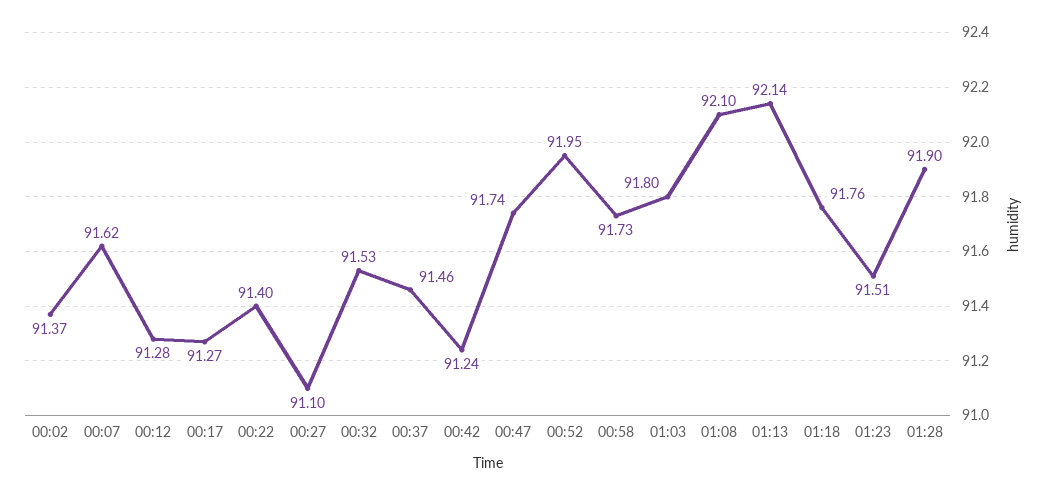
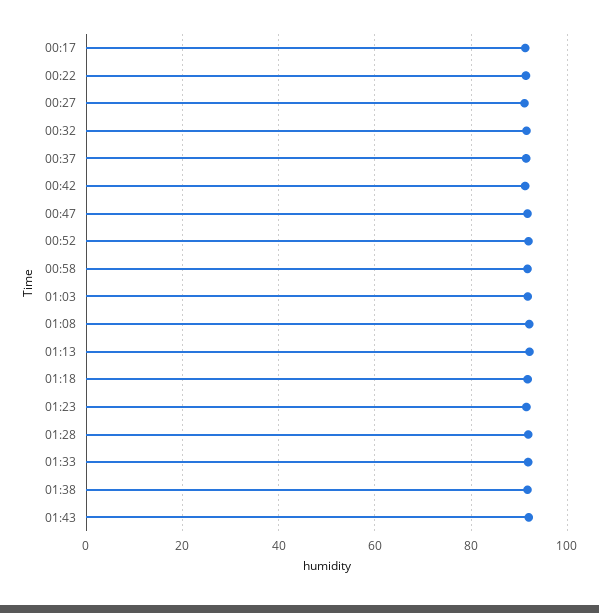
00:02: 91.37 -> none
00:07: 91.62 -> none
00:12: 91.28 -> none
01:33: none -> 92
01:38: none -> 92
01:43: none -> 92

